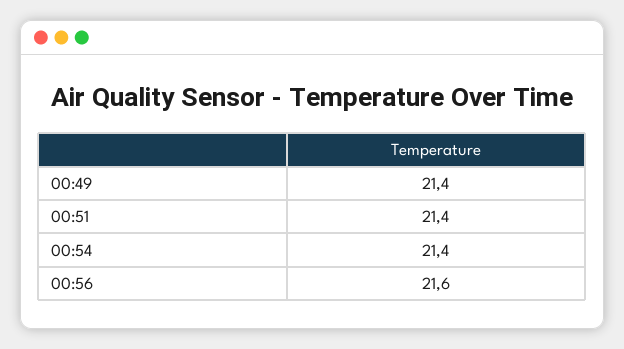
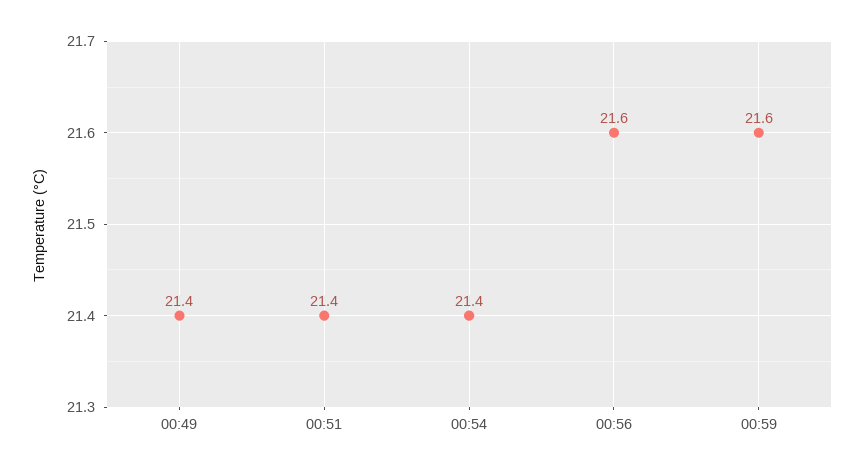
00:59: none -> 21.6

